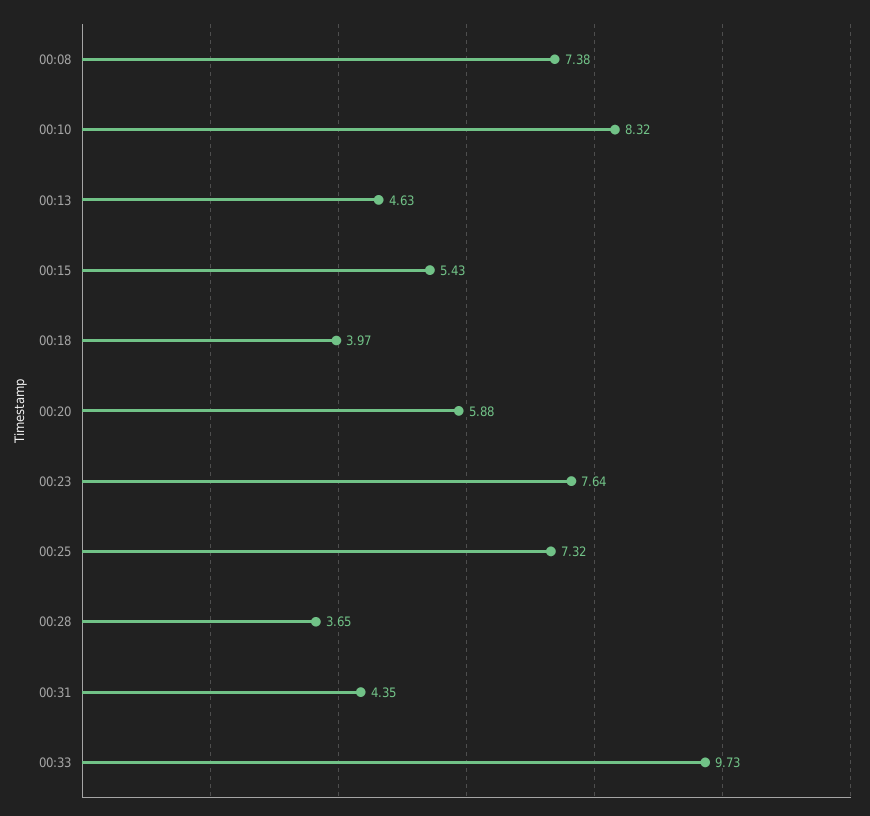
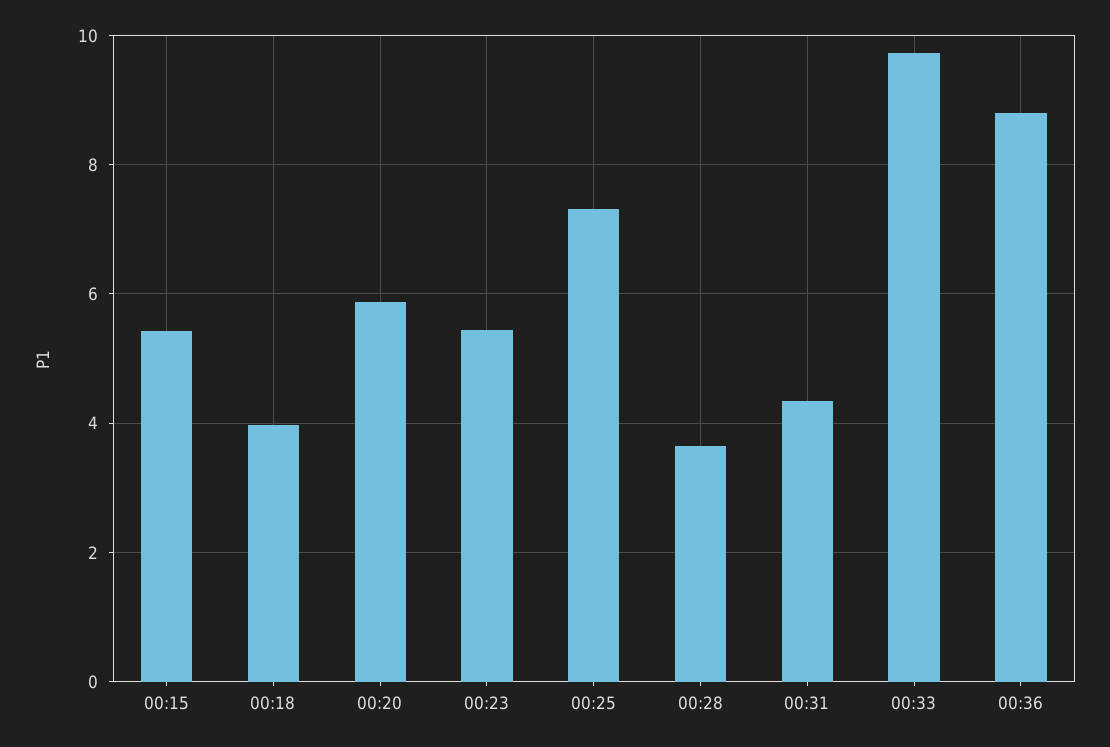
00:08: 7.38 -> none
00:10: 8.32 -> none
00:13: 4.63 -> none
00:23: 7.64 -> 5.4
00:36: none -> 8.8

